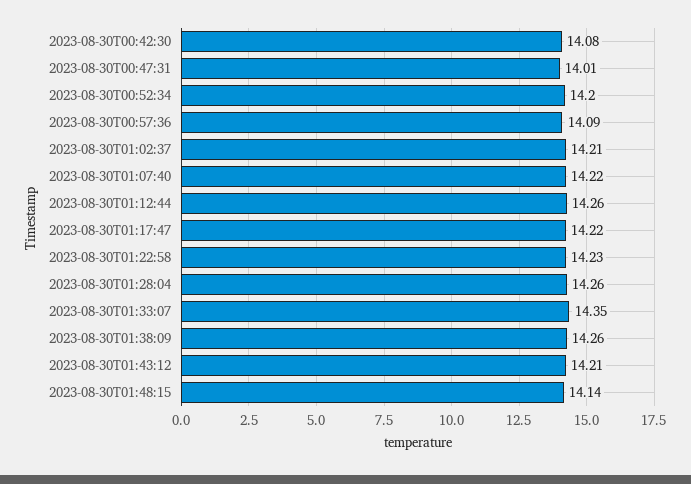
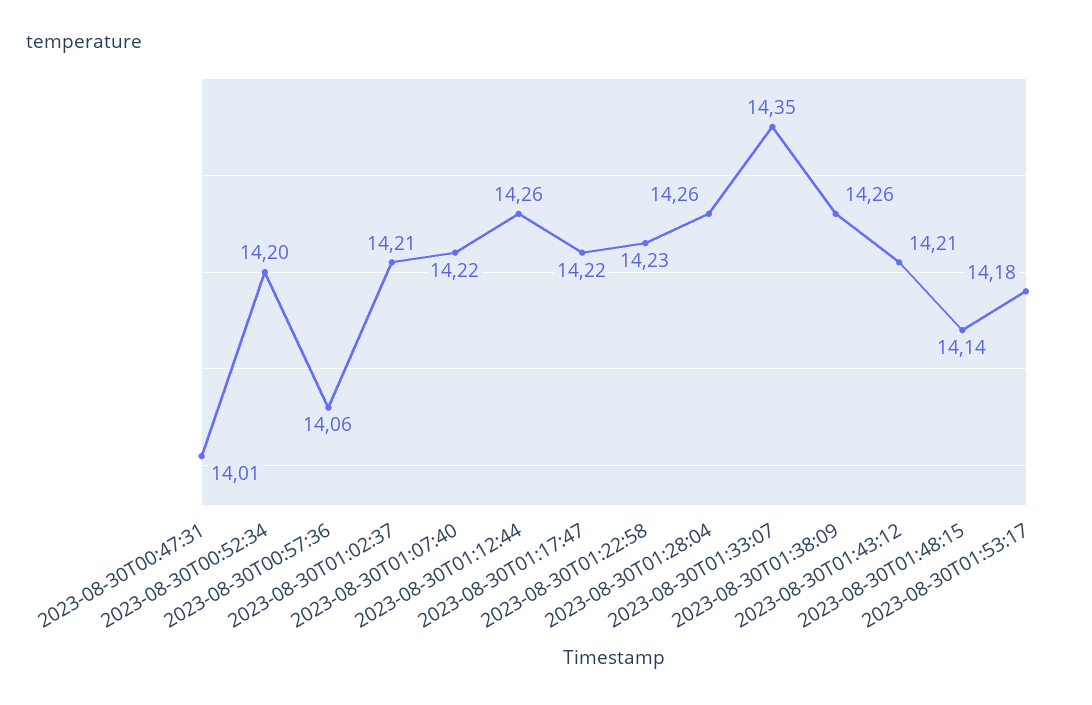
2023-08-30T00:42:30: 14.08 -> none
2023-08-30T00:57:36: 14.09 -> 14.06
2023-08-30T01:53:17: none -> 14.18

